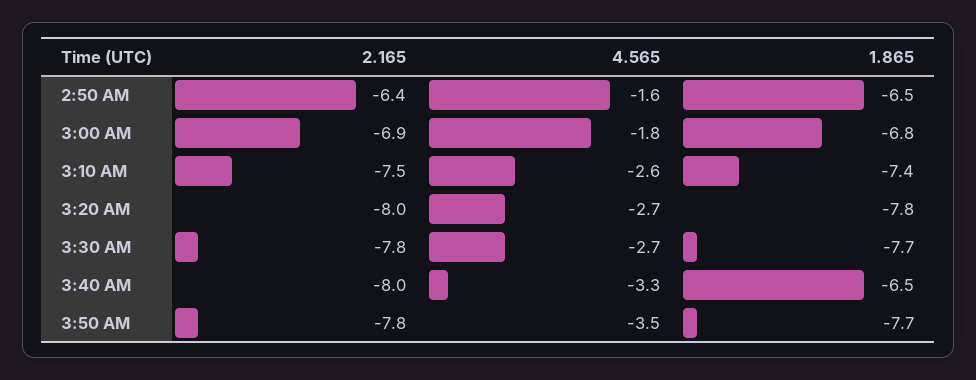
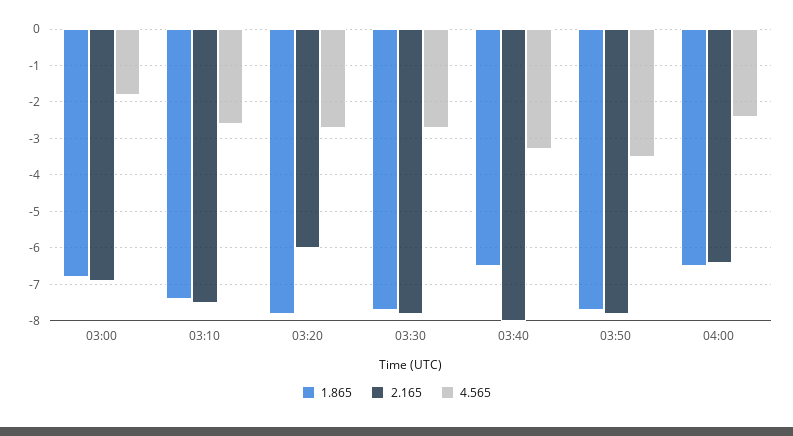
2.165, 2:50 AM: -6.4 -> none
4.565, 2:50 AM: -1.6 -> none
1.865, 2:50 AM: -6.5 -> none
2.165, 3:20 AM: -8 -> -6
1.865, 04:00: none -> -6.5
2.165, 04:00: none -> -6.5
4.565, 04:00: none -> -2.5

